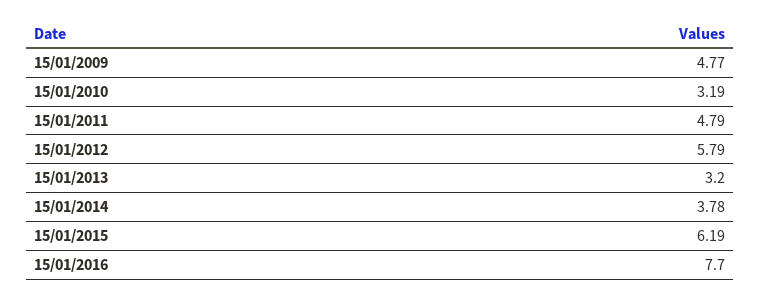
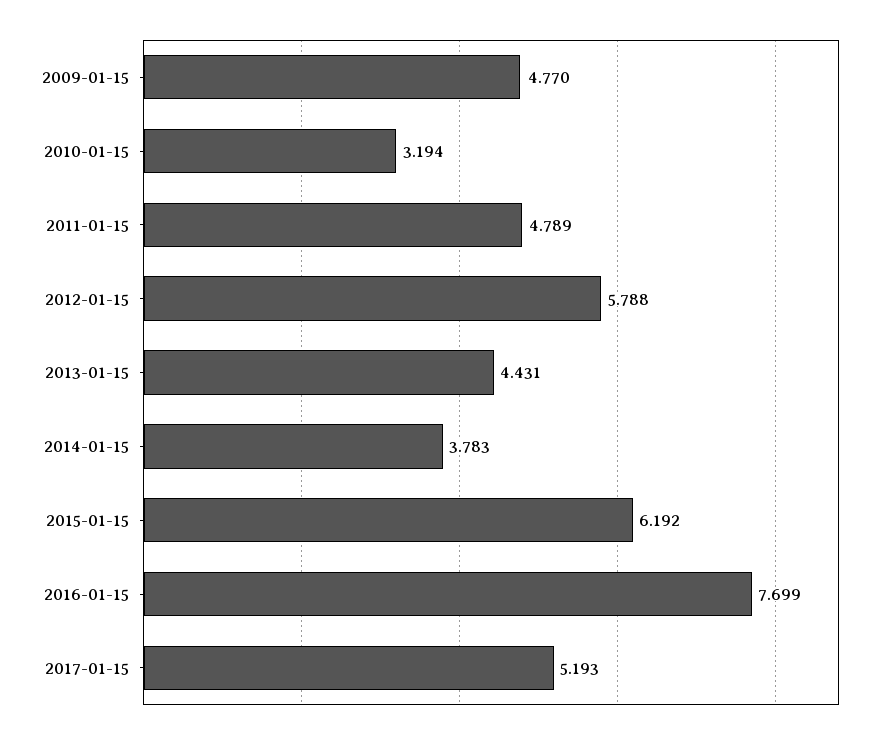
15/01/2013: 3.2 -> 4.431
2017-01-15: none -> 5.193

